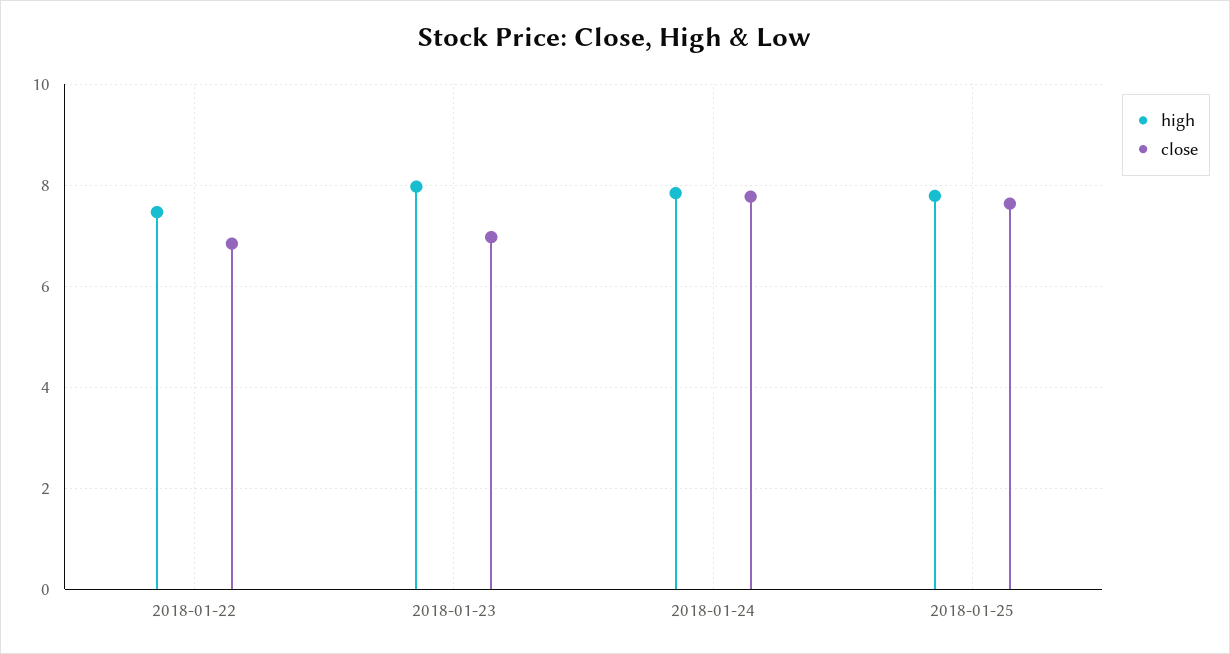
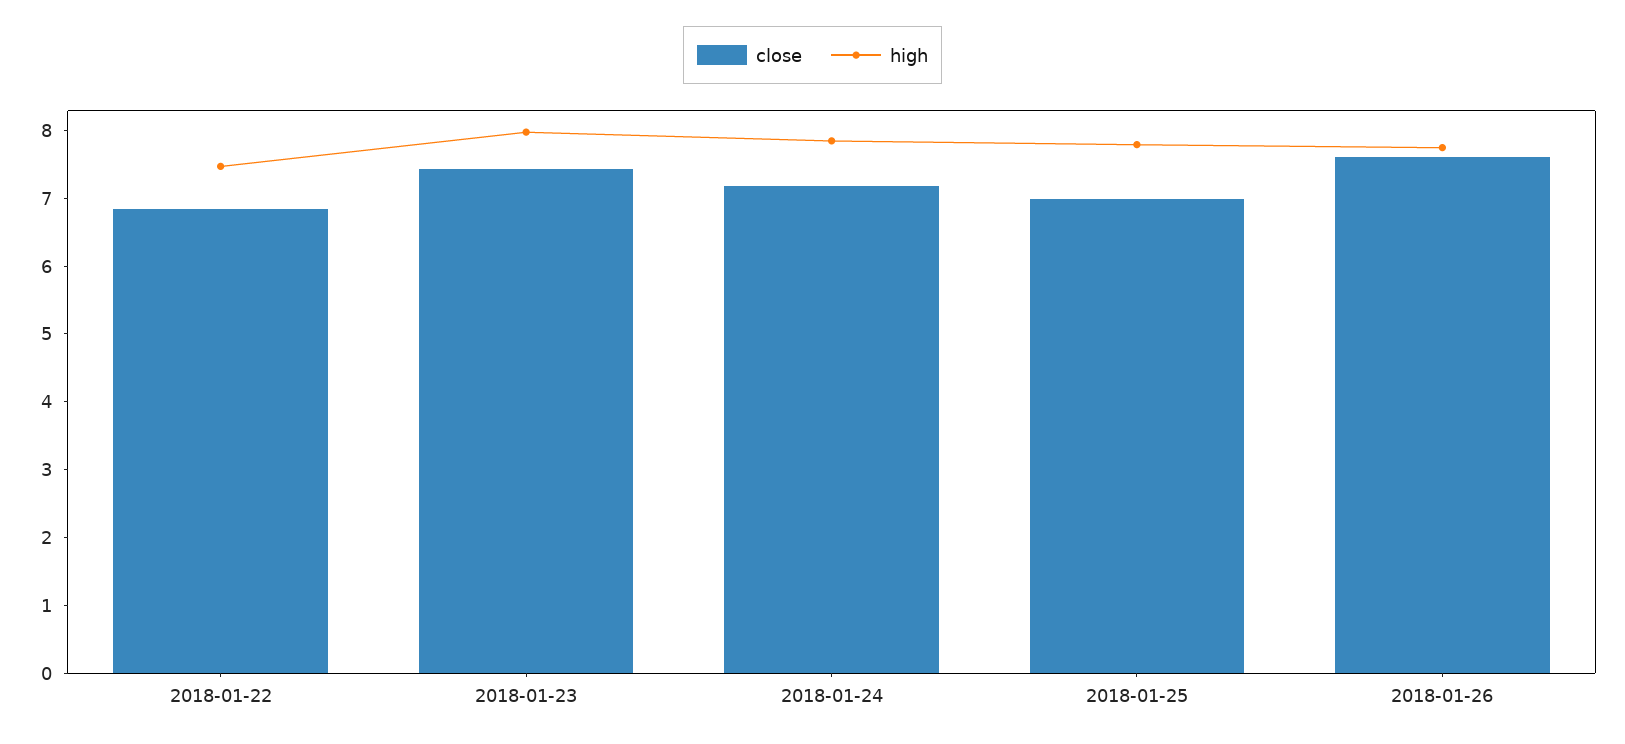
close, 2018-01-23: 7 -> 7.4
close, 2018-01-24: 7.8 -> 7.2
close, 2018-01-25: 7.6 -> 7
close, 2018-01-26: none -> 7.6
high, 2018-01-26: none -> 7.8

